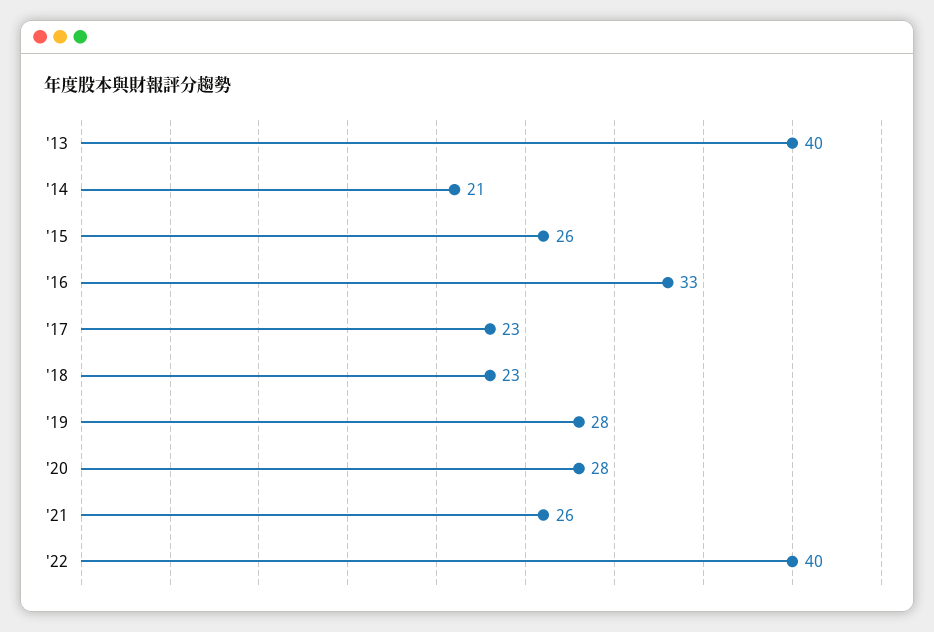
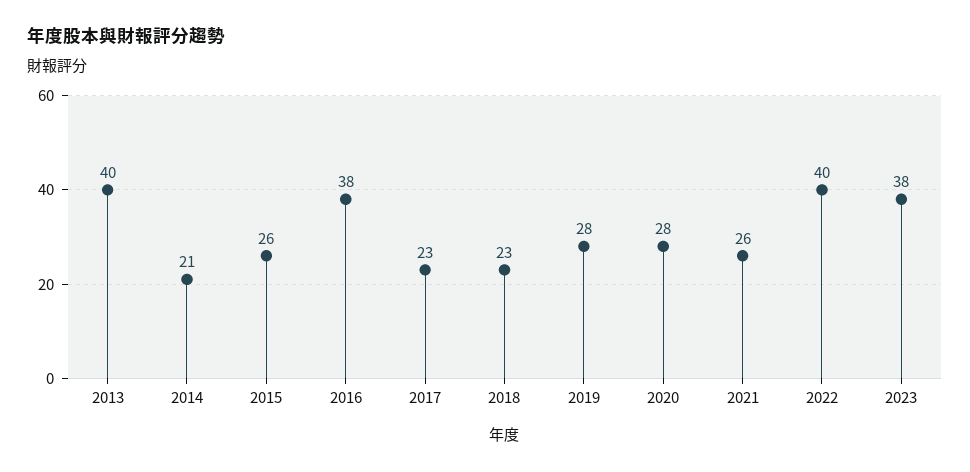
'16: 33 -> 38
2023: none -> 38

